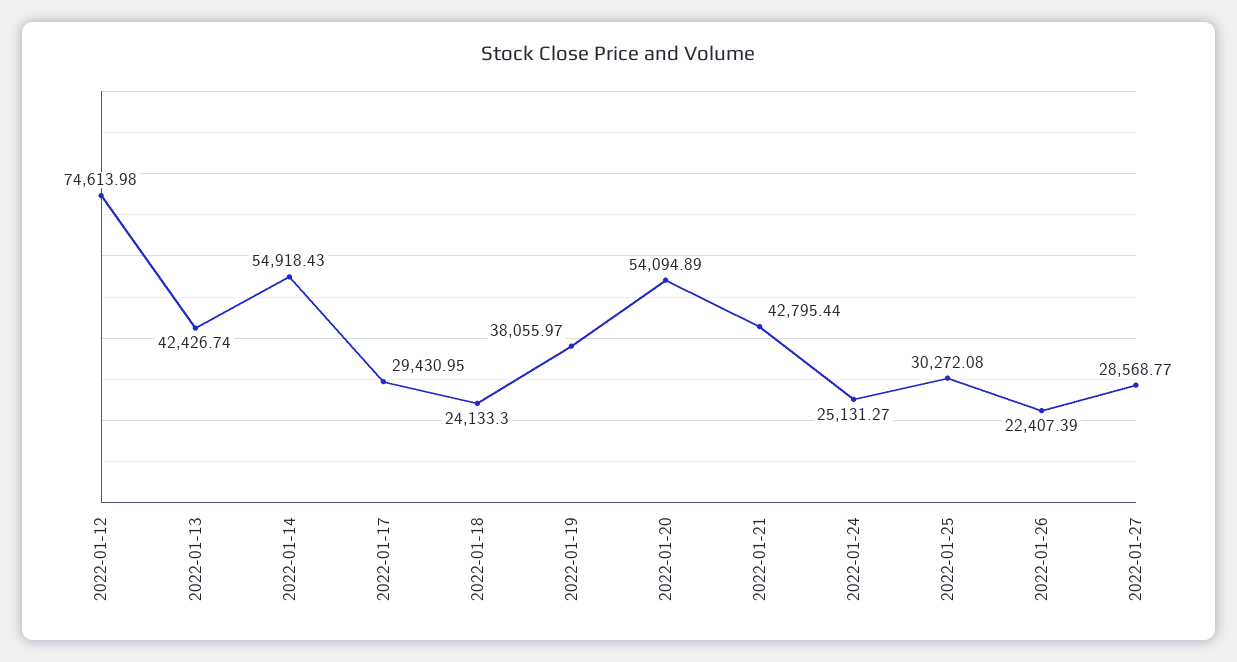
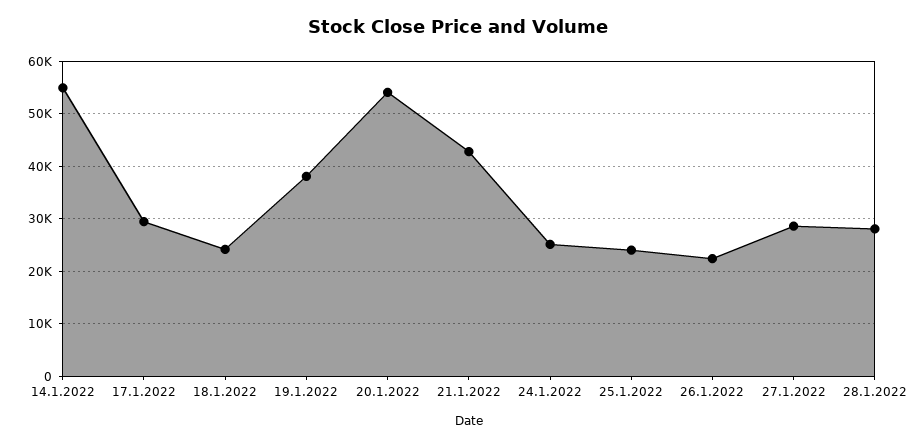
2022-01-12: 74613.98 -> none
2022-01-13: 42426.74 -> none
2022-01-25: 30272.08 -> 24000
28.1.2022: none -> 28000

